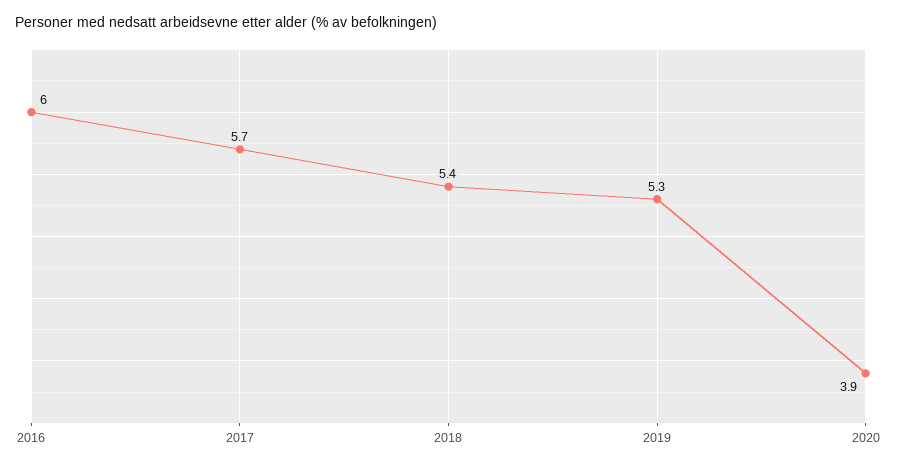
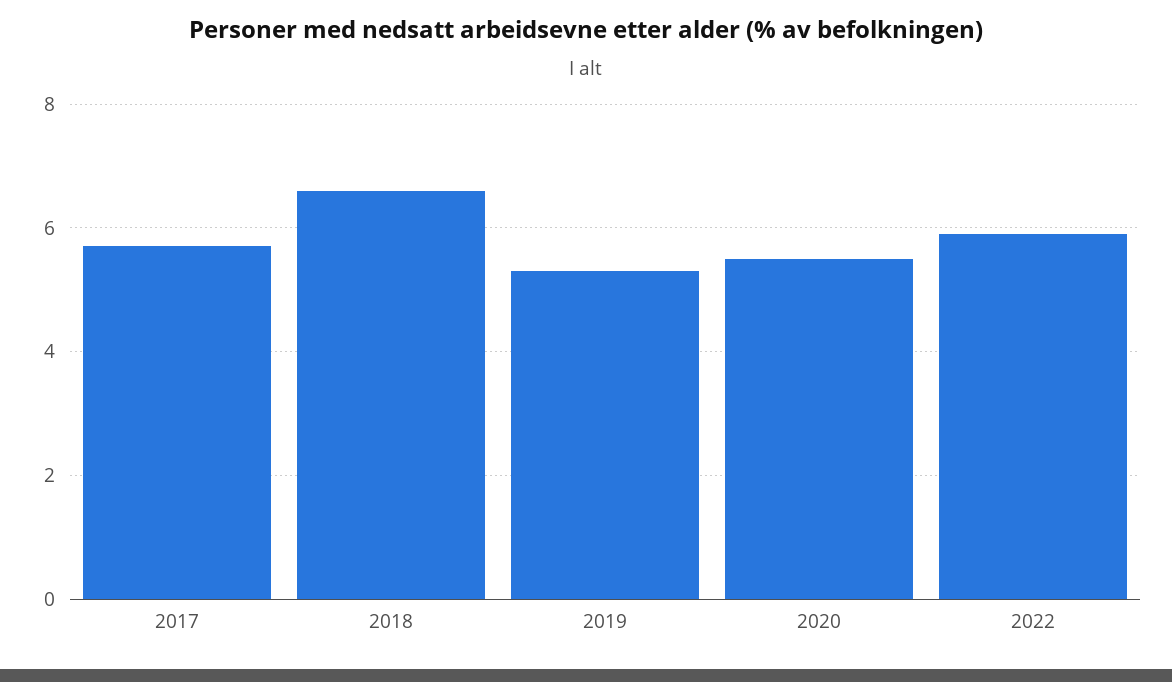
2016: 6 -> none
2018: 5.4 -> 6.5
2020: 3.9 -> 5.5
2022: none -> 6

